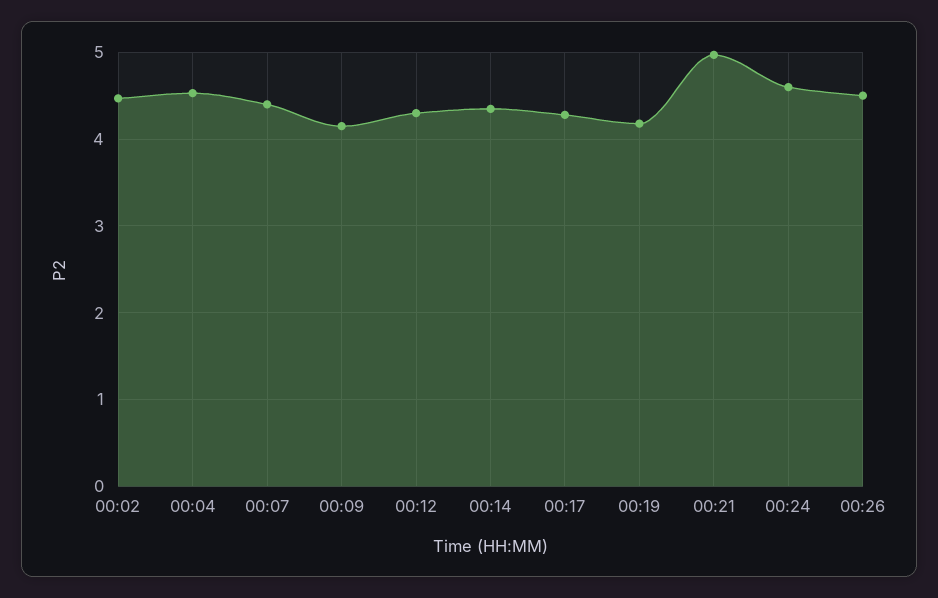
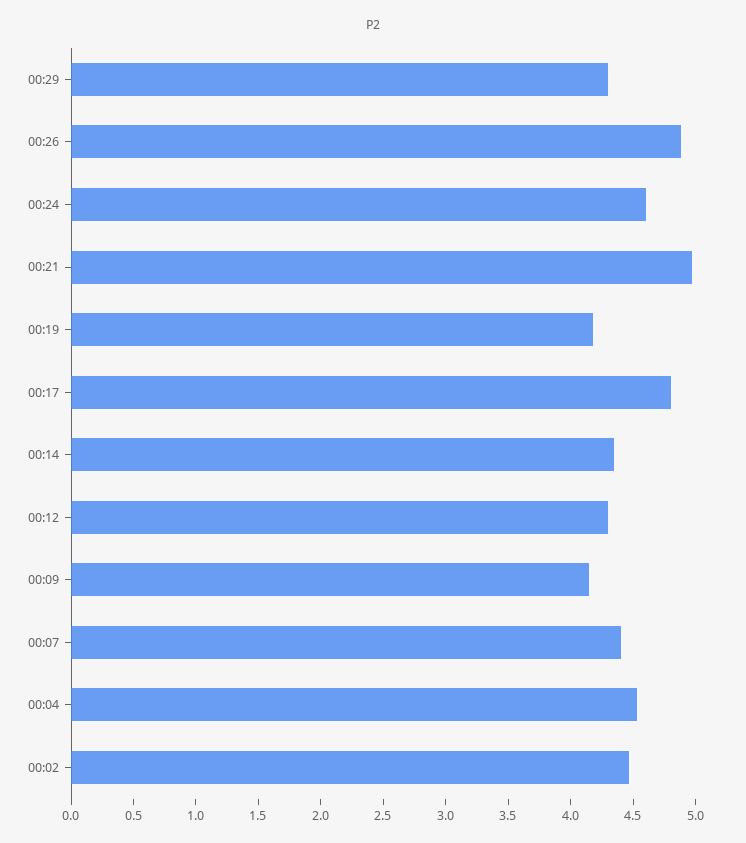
00:17: 4.3 -> 4.8
00:26: 4.5 -> 4.9
00:29: none -> 4.3

